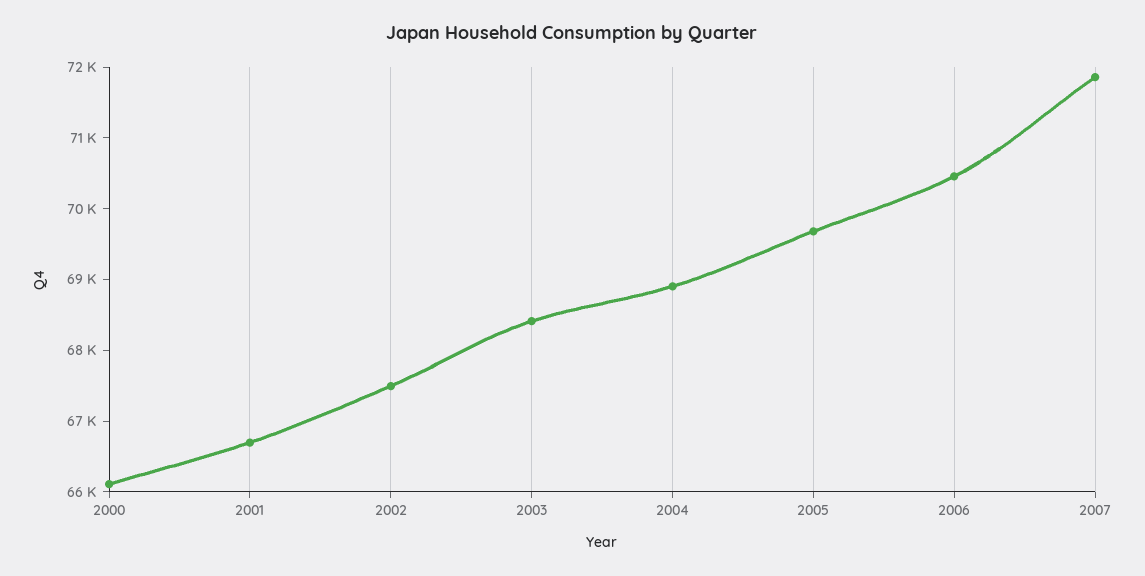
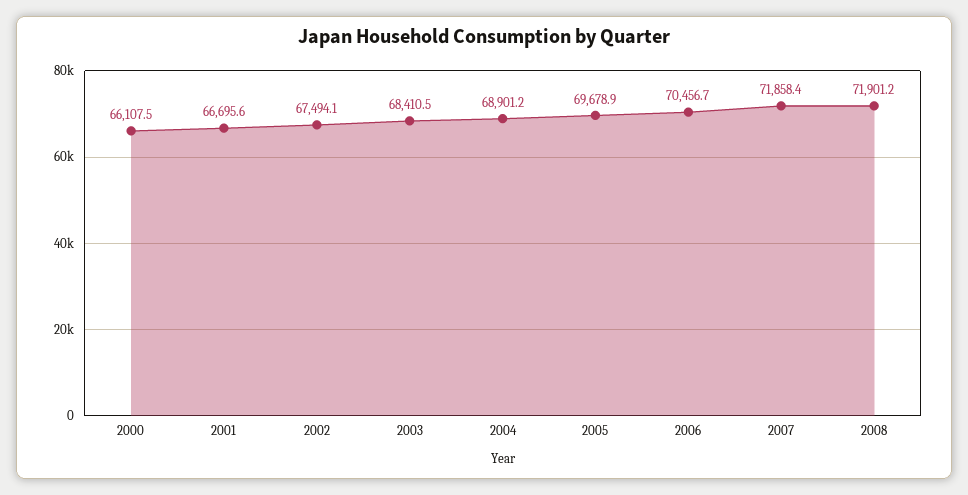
2008: none -> 71901.2

